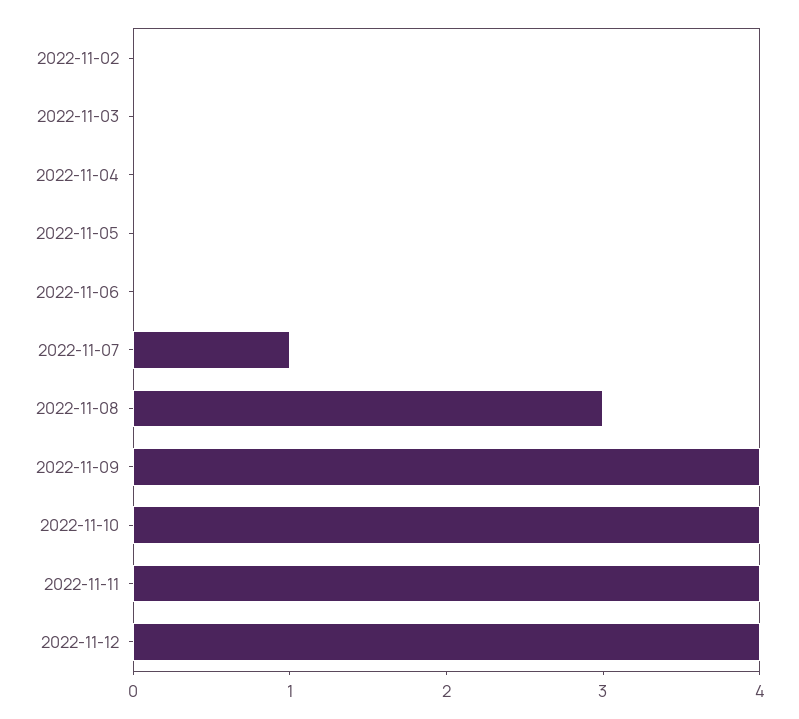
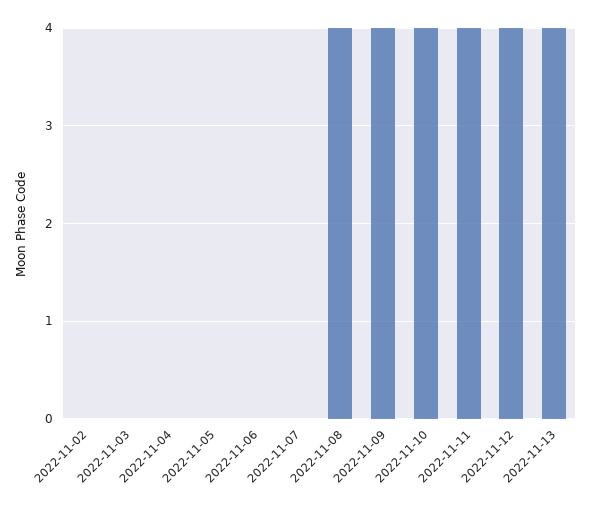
2022-11-07: 1 -> 0
2022-11-08: 3 -> 4
2022-11-13: none -> 4

